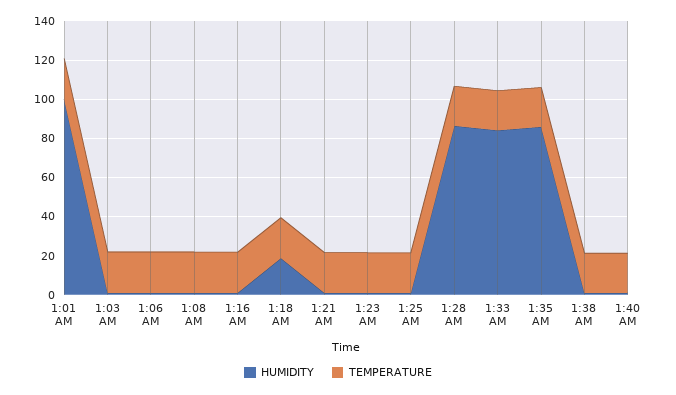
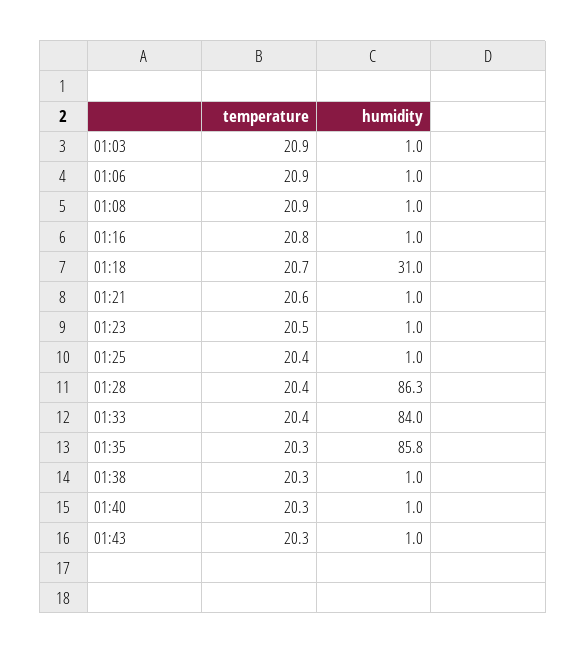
HUMIDITY, 1:01 AM: 100 -> none
TEMPERATURE, 1:01 AM: 20 -> none
HUMIDITY, 1:18 AM: 20 -> 31
TEMPERATURE, 01:43: none -> 20.3
HUMIDITY, 01:43: none -> 1

